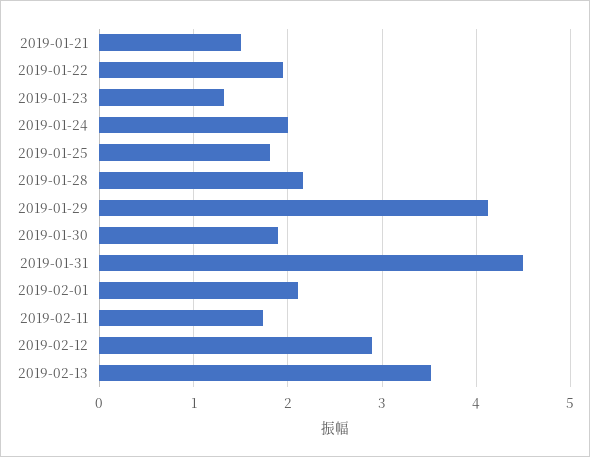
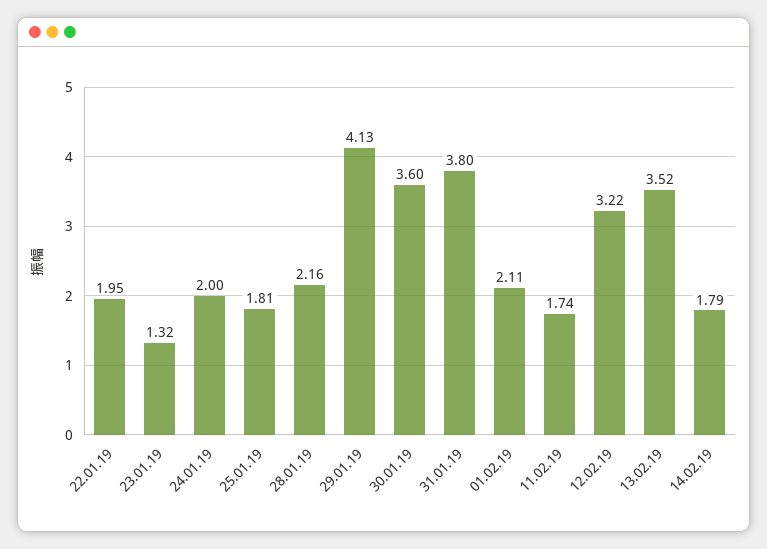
2019-01-21: 1.5 -> none
2019-01-30: 1.9 -> 3.6
2019-01-31: 4.5 -> 3.8
2019-02-12: 2.9 -> 3.22
14.02.19: none -> 1.79

